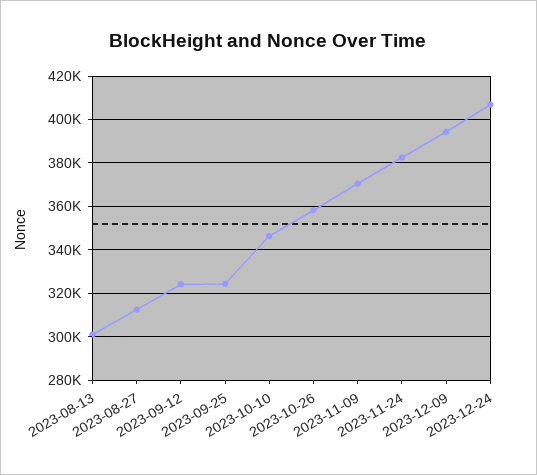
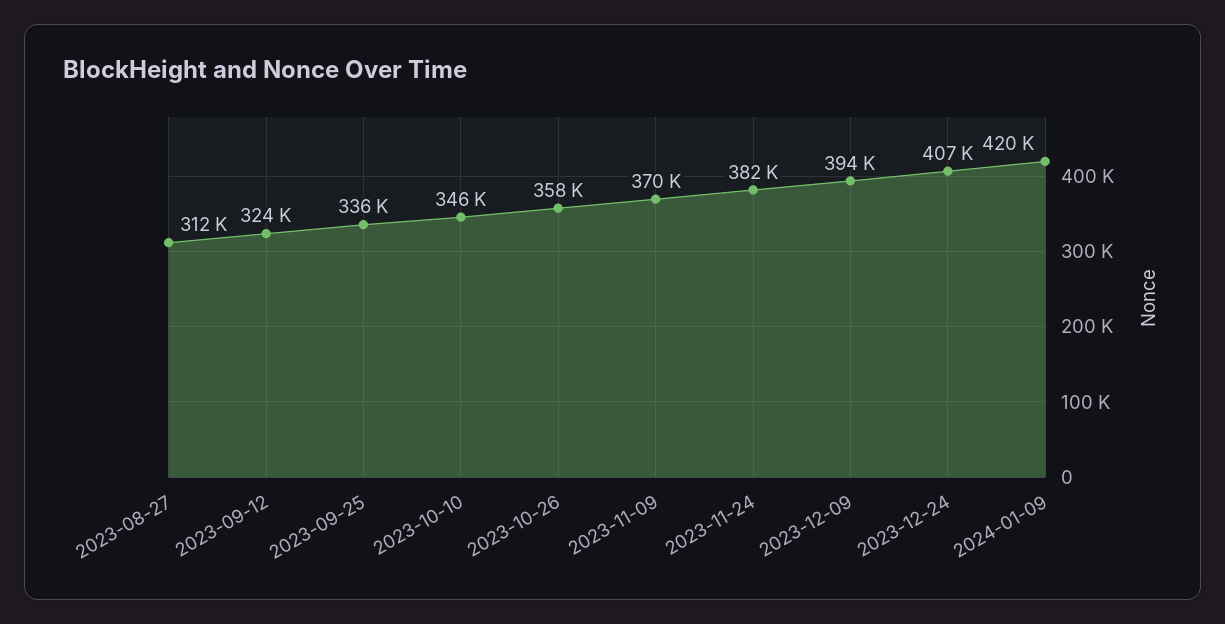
2023-08-13: 300000 -> none
2023-09-25: 325000 -> 336000
2024-01-09: none -> 420000

